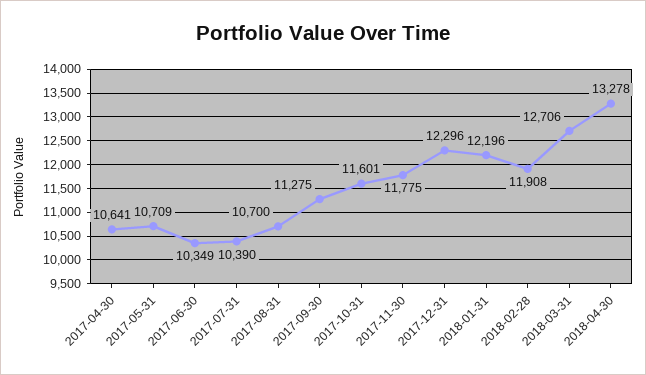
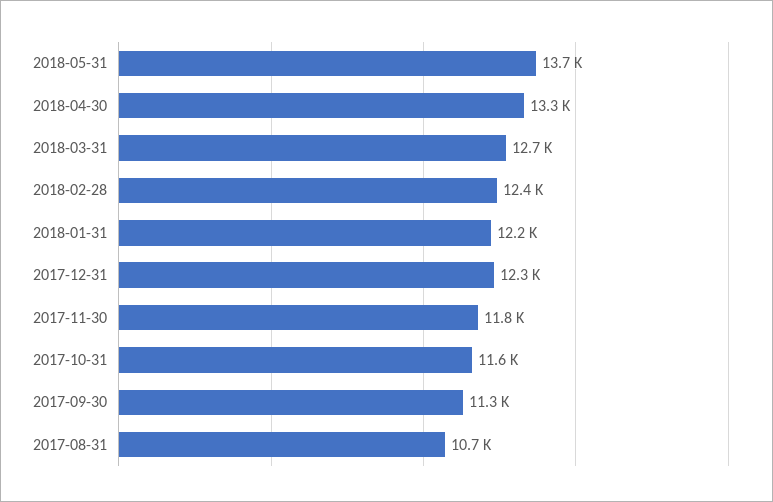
2017-04-30: 10641 -> none
2017-05-31: 10709 -> none
2017-06-30: 10349 -> none
2017-07-31: 10390 -> none
2018-02-28: 11908 -> 12400
2018-05-31: none -> 13700

